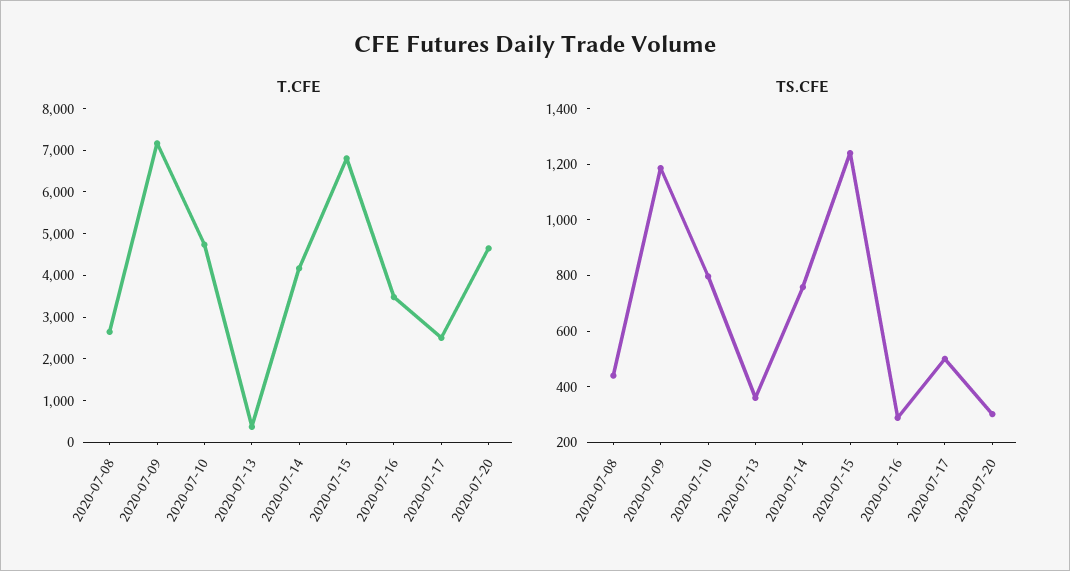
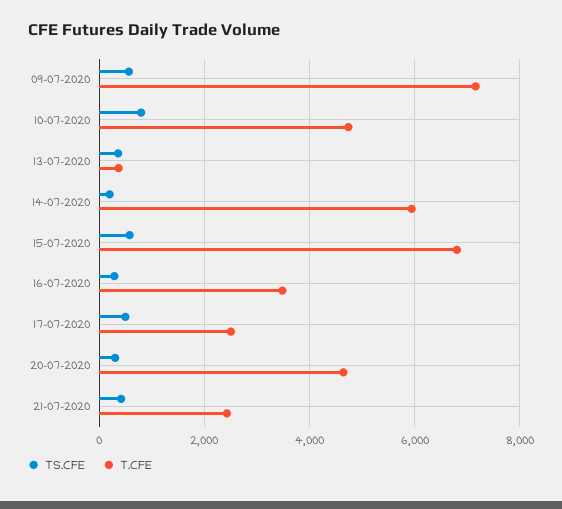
T.CFE, 2020-07-08: 2600 -> none
T.CFE, 2020-07-14: 4200 -> 6000
TS.CFE, 2020-07-08: 450 -> none
TS.CFE, 2020-07-09: 1200 -> 600
TS.CFE, 2020-07-14: 750 -> 200
TS.CFE, 2020-07-15: 1250 -> 600
TS.CFE, 21-07-2020: none -> 400
T.CFE, 21-07-2020: none -> 2400

